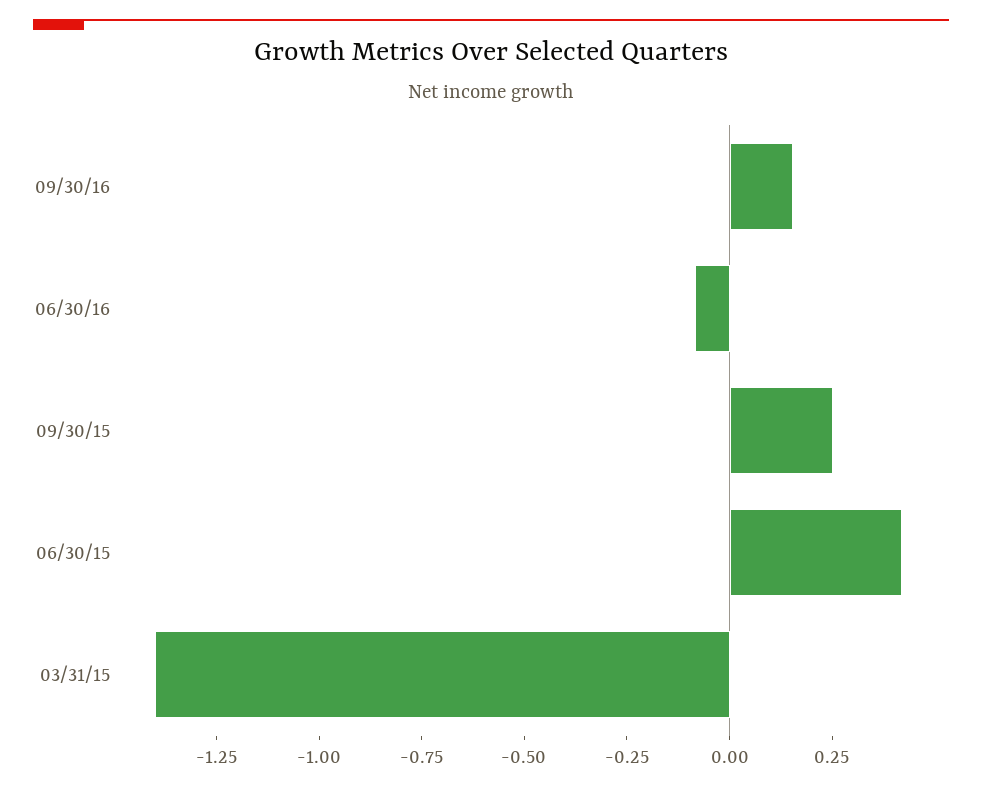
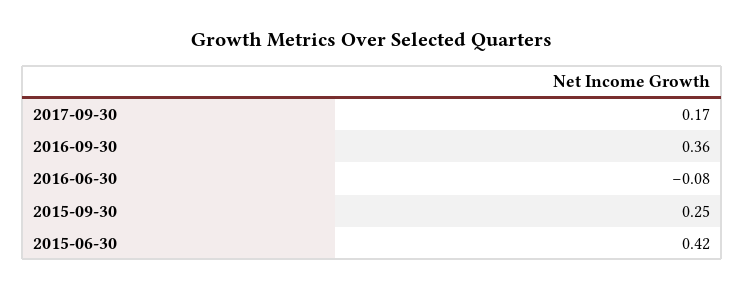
09/30/16: 0.15 -> 0.36
03/31/15: -1.4 -> none
2017-09-30: none -> 0.17

